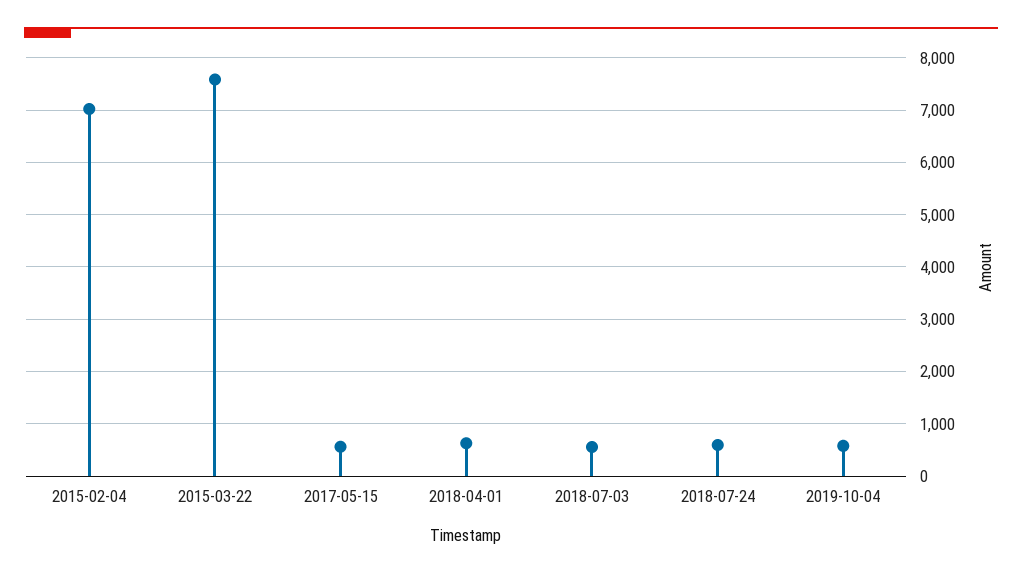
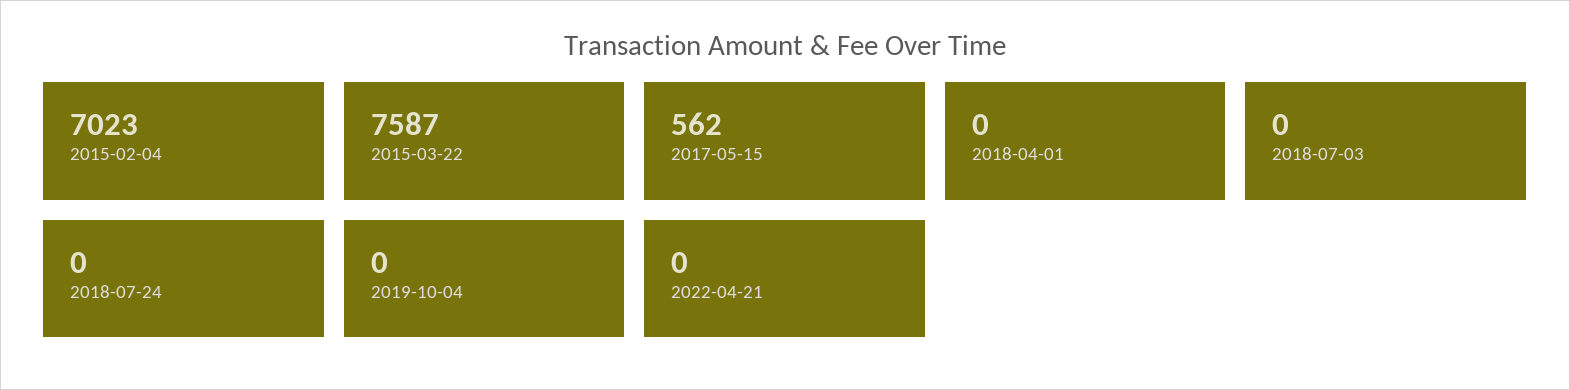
2018-04-01: 600 -> 0
2018-07-03: 600 -> 0
2018-07-24: 600 -> 0
2019-10-04: 600 -> 0
2022-04-21: none -> 0

